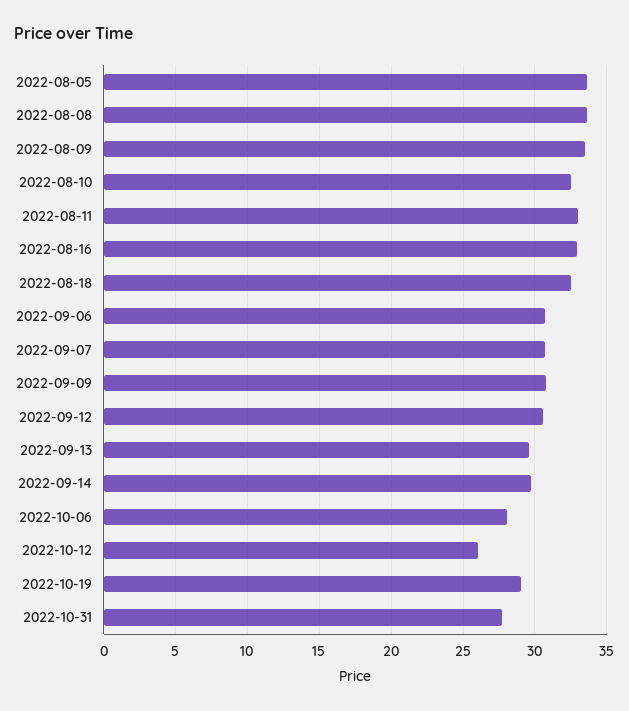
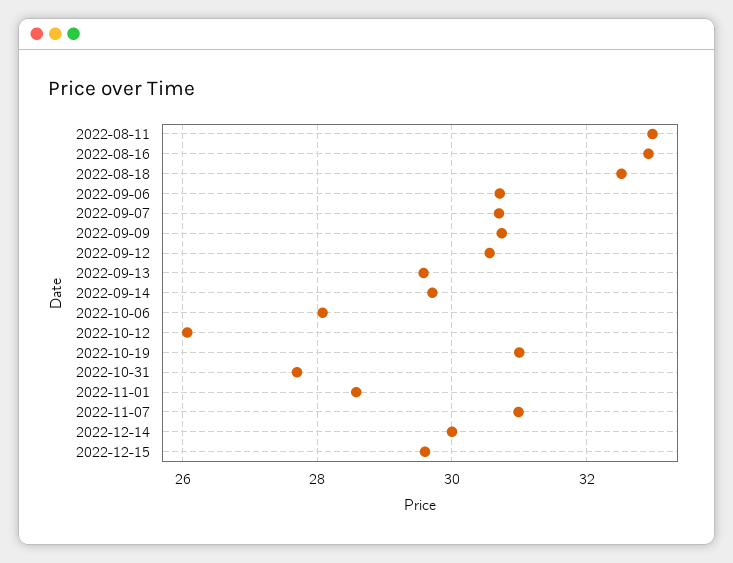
2022-08-05: 33.5 -> none
2022-08-08: 33.5 -> none
2022-08-09: 33.5 -> none
2022-08-10: 32.5 -> none
2022-10-19: 29 -> 31
2022-11-01: none -> 28.6
2022-11-07: none -> 31
2022-12-14: none -> 30
2022-12-15: none -> 29.6

